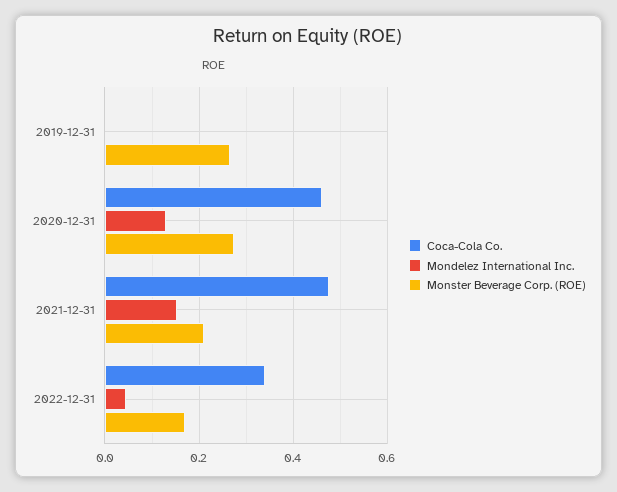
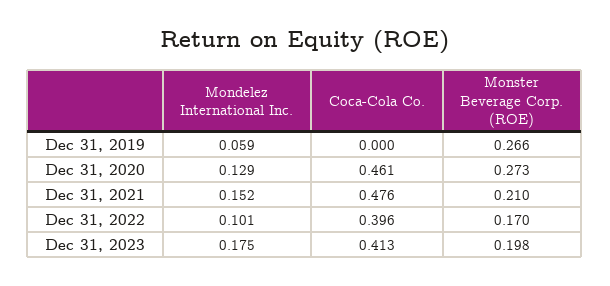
Mondelez International Inc., 2019-12-31: 0 -> 0.059
Coca-Cola Co., 2022-12-31: 0.34 -> 0.396
Mondelez International Inc., 2022-12-31: 0.04 -> 0.101
Mondelez International Inc., Dec 31, 2023: none -> 0.175
Coca-Cola Co., Dec 31, 2023: none -> 0.413
Monster Beverage Corp. (ROE), Dec 31, 2023: none -> 0.198

